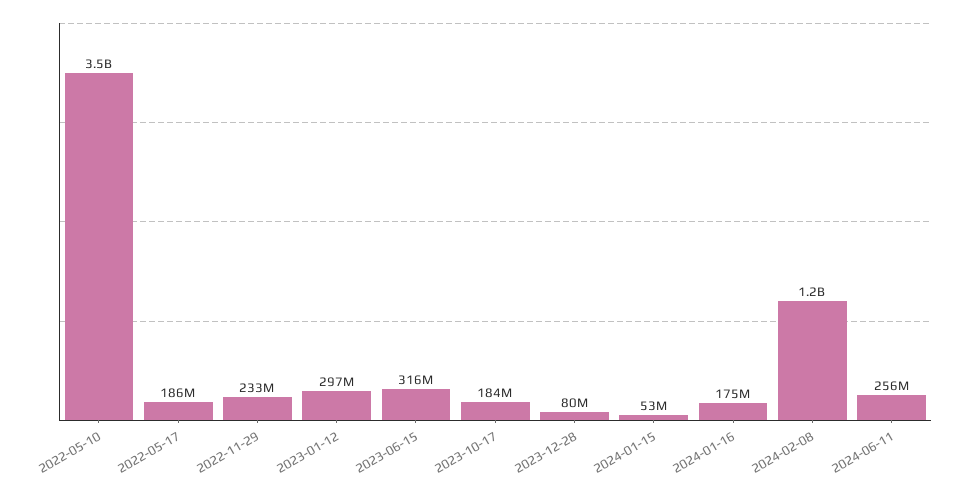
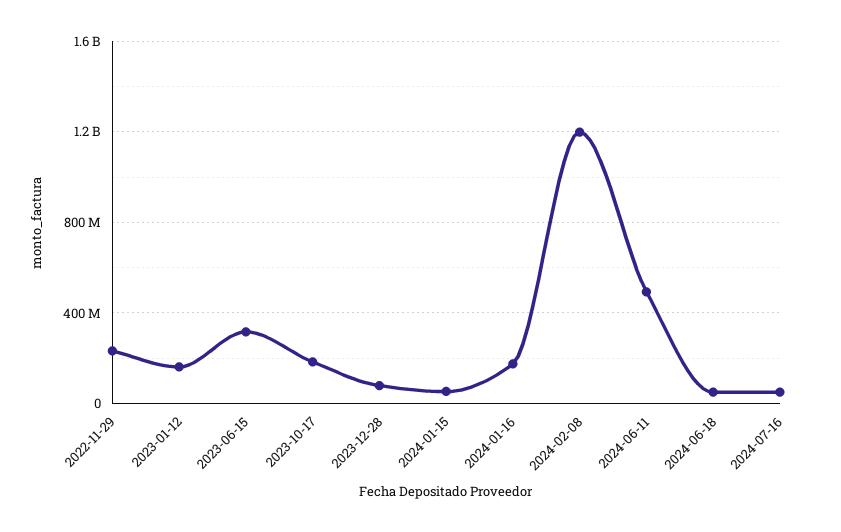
2022-05-10: 3500000000 -> none
2022-05-17: 186000000 -> none
2023-01-12: 297000000 -> 150000000
2024-06-11: 256000000 -> 500000000
2024-06-18: none -> 50000000
2024-07-16: none -> 50000000

